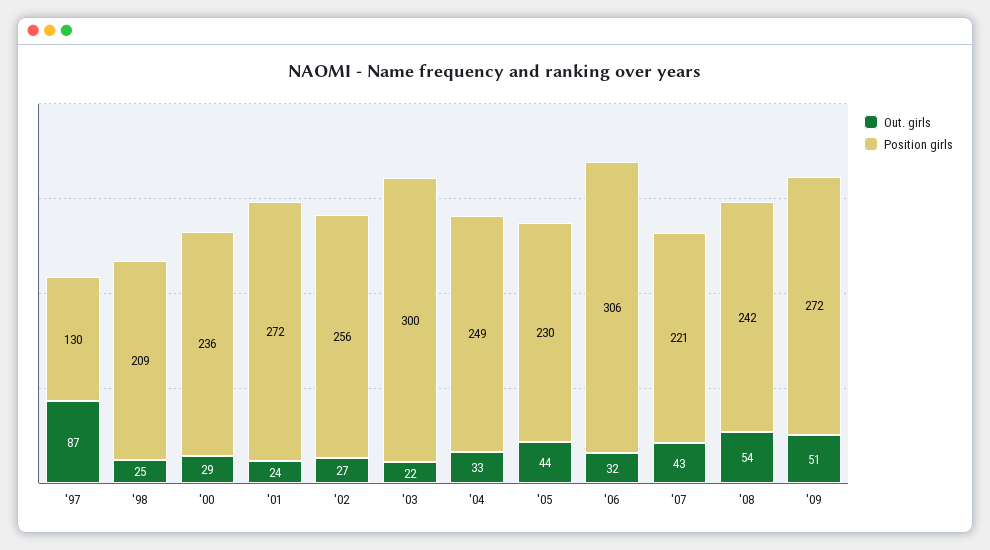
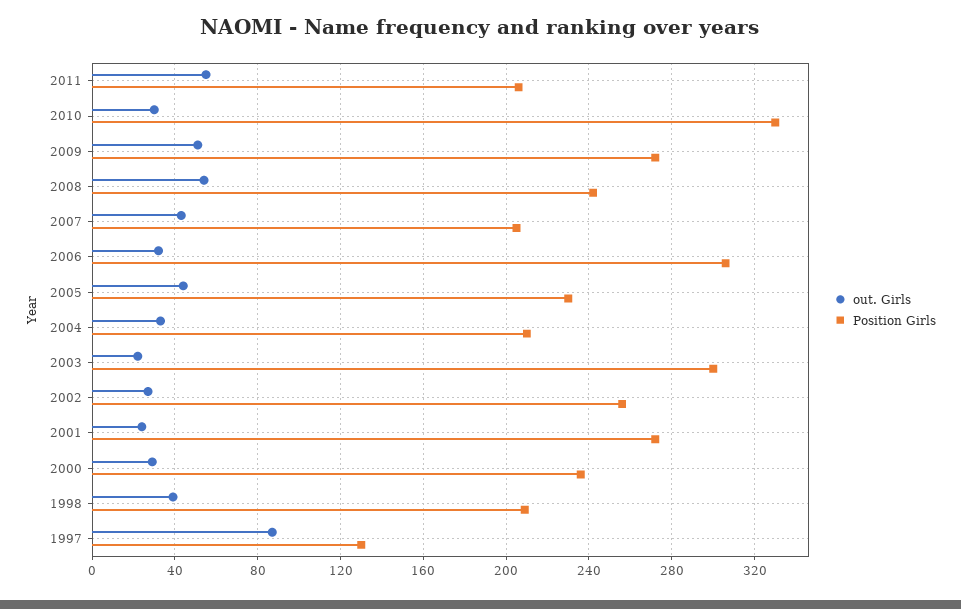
Out. girls, '98: 25 -> 40
Position girls, '04: 249 -> 210
Position girls, '07: 221 -> 205
Out. girls, 2011: none -> 55
Position girls, 2011: none -> 205
Out. girls, 2010: none -> 30
Position girls, 2010: none -> 330

